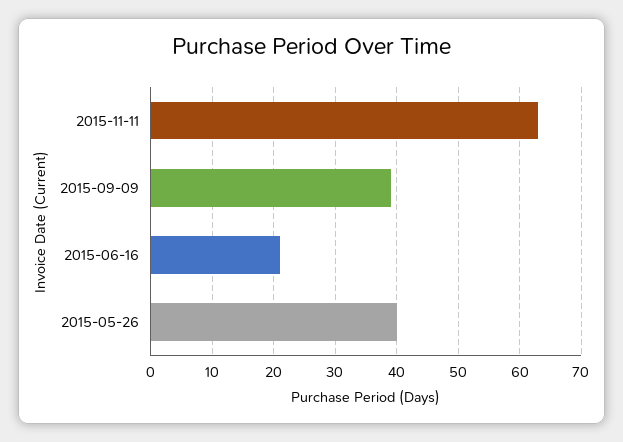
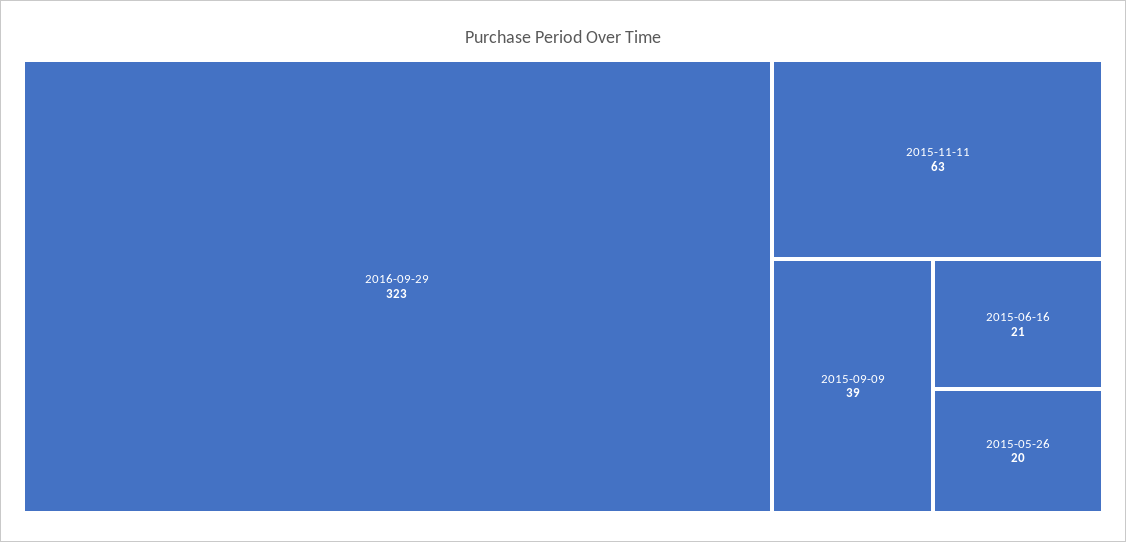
2015-05-26: 40 -> 20
2016-09-29: none -> 323

